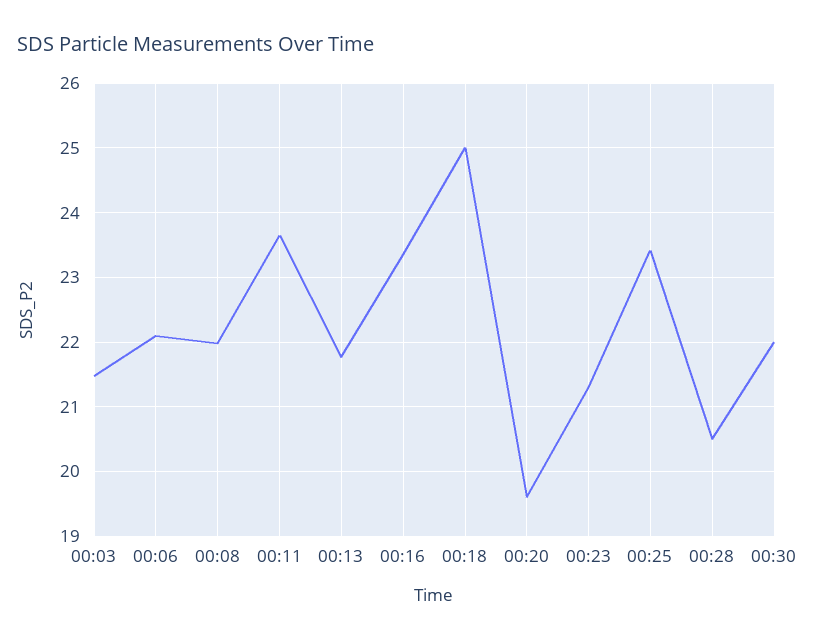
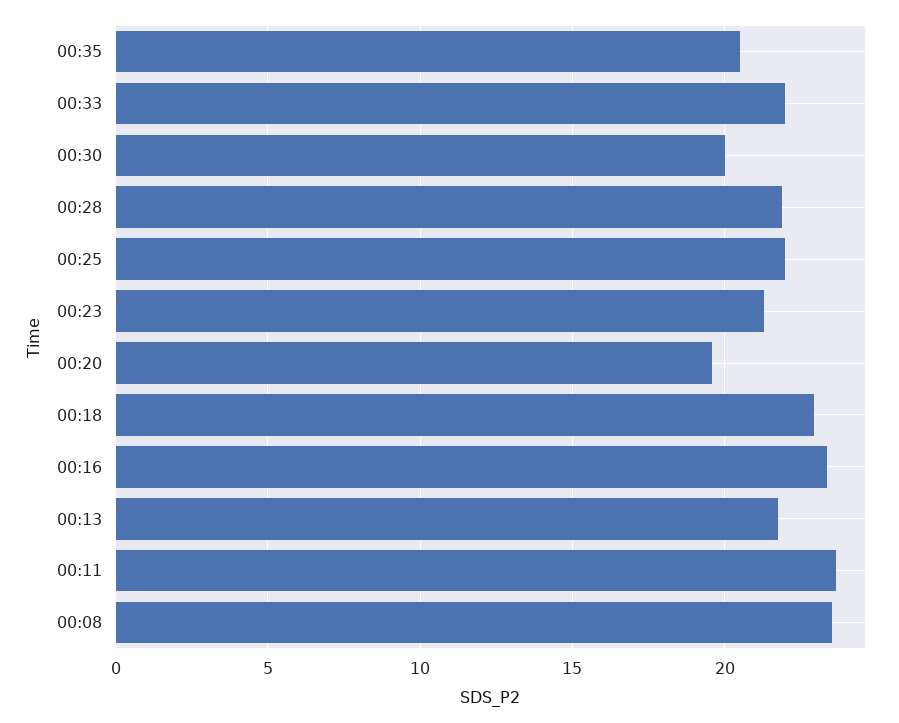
00:03: 21.5 -> none
00:06: 22.1 -> none
00:08: 22 -> 23.5
00:18: 25 -> 23
00:25: 23.4 -> 22
00:28: 20.5 -> 22
00:30: 22 -> 20
00:35: none -> 20.5
00:33: none -> 22

